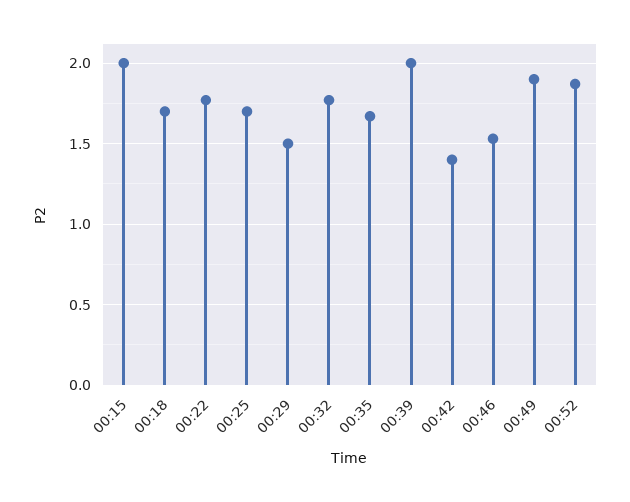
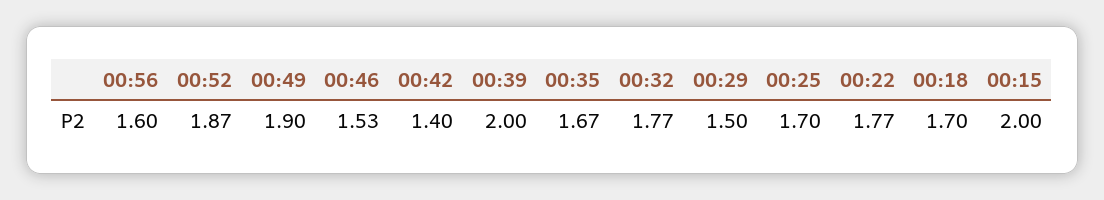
00:56: none -> 1.6

